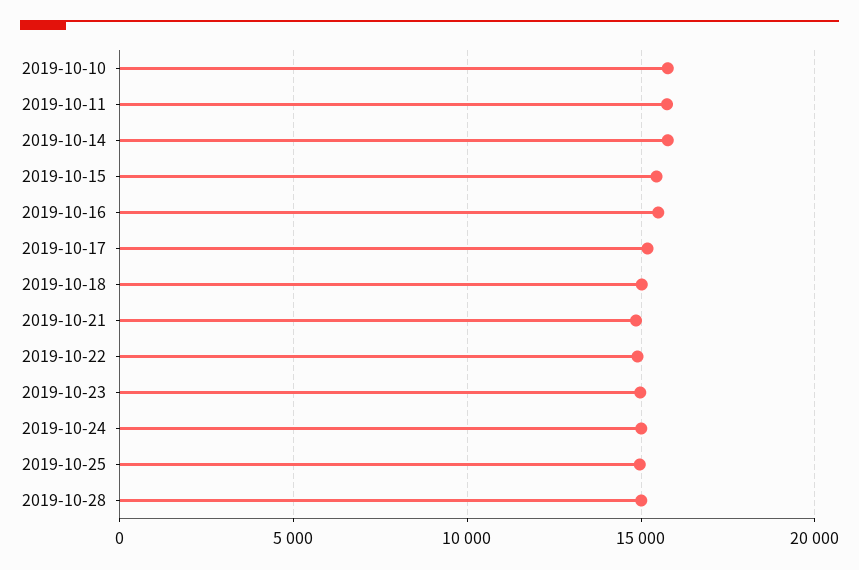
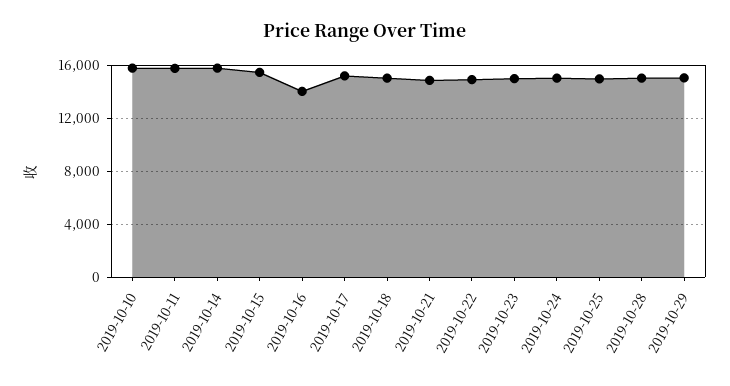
2019-10-16: 15500 -> 14000
2019-10-29: none -> 15000

